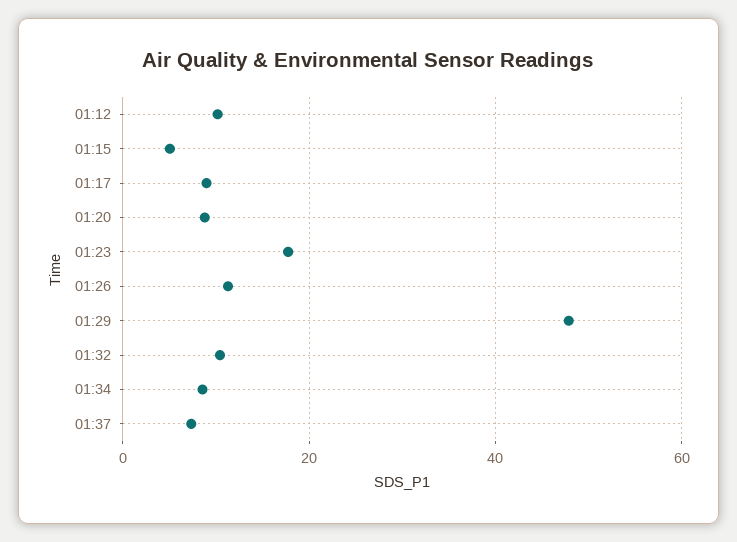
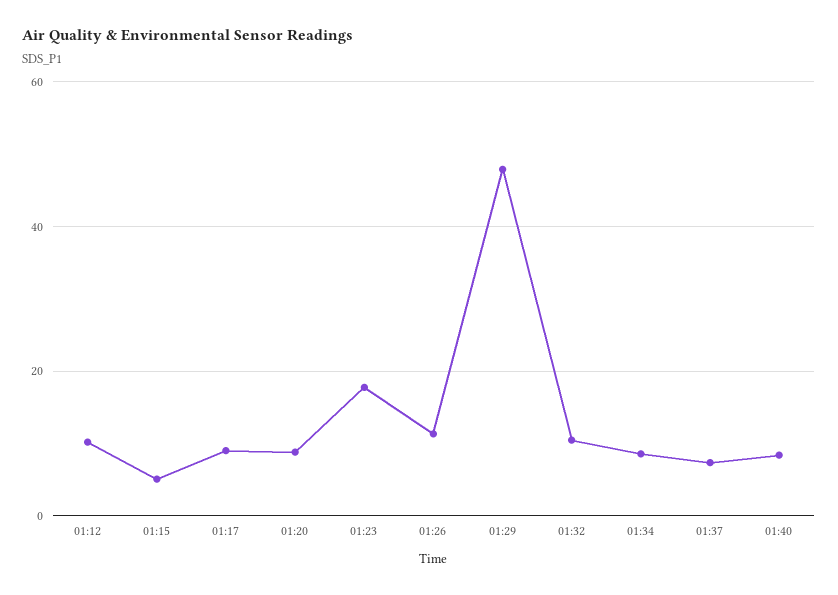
01:40: none -> 8

